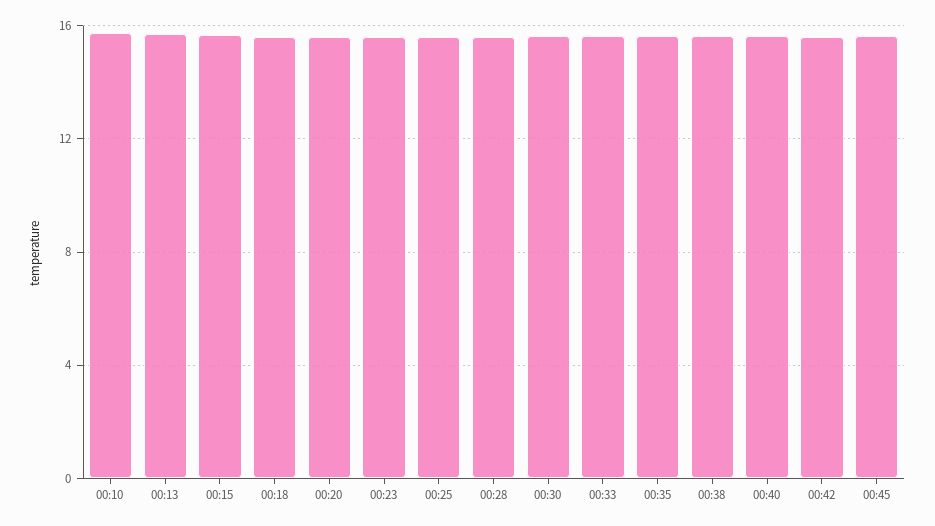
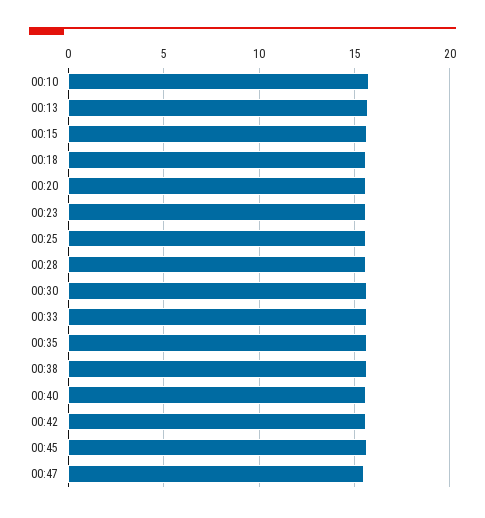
00:47: none -> 15.5

